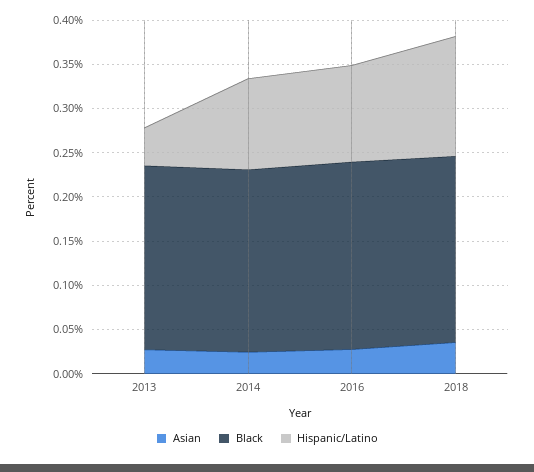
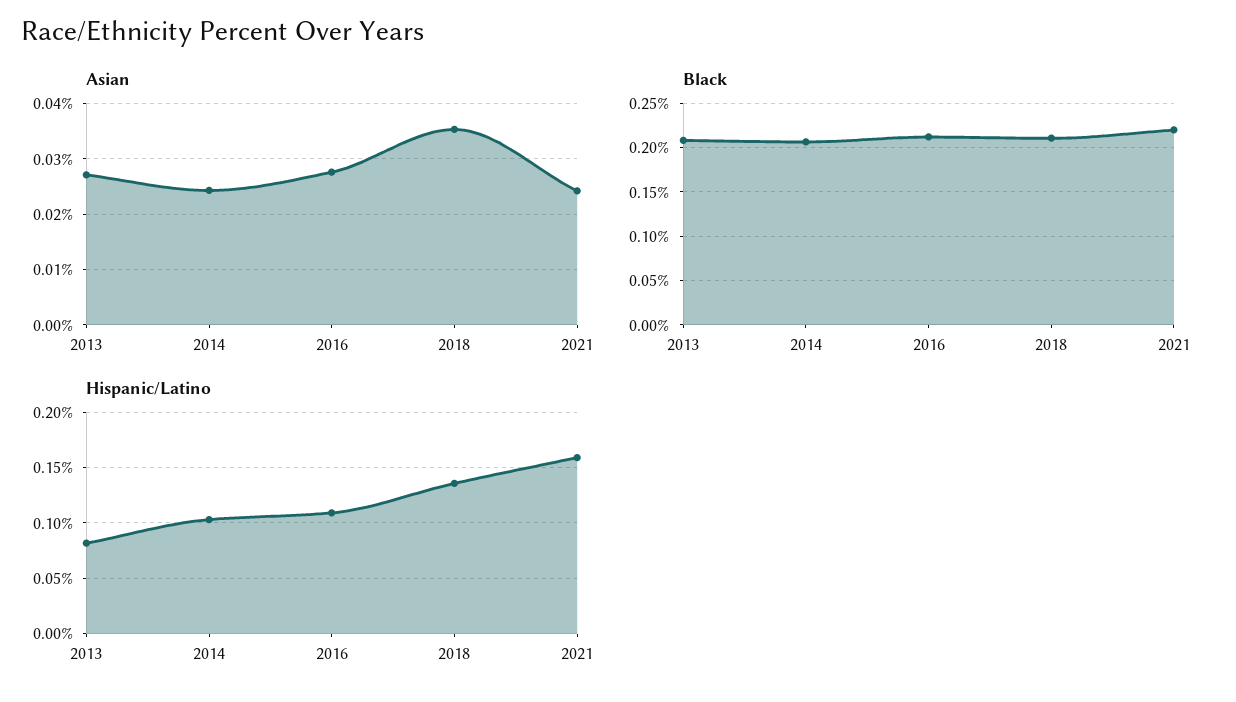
Hispanic/Latino, 2013: 0.04 -> 0.08
Asian, 2021: none -> 0.024
Black, 2021: none -> 0.22
Hispanic/Latino, 2021: none -> 0.16

